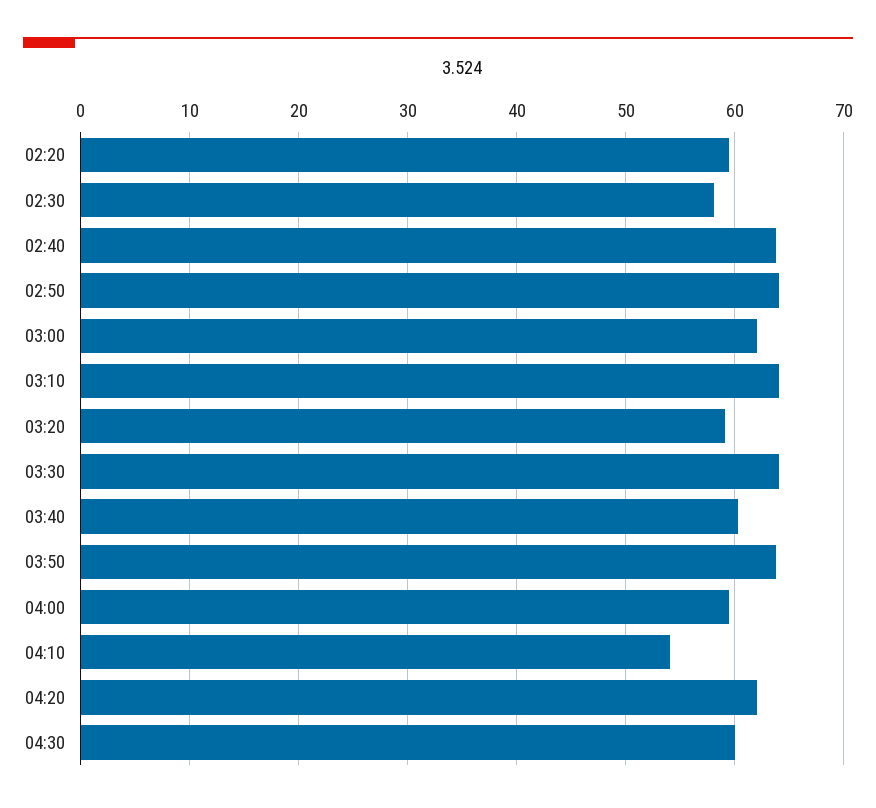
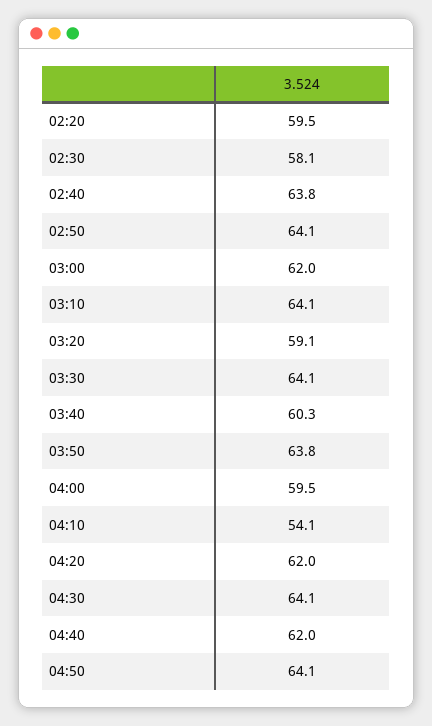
04:30: 60 -> 64.1
04:40: none -> 62
04:50: none -> 64.1

